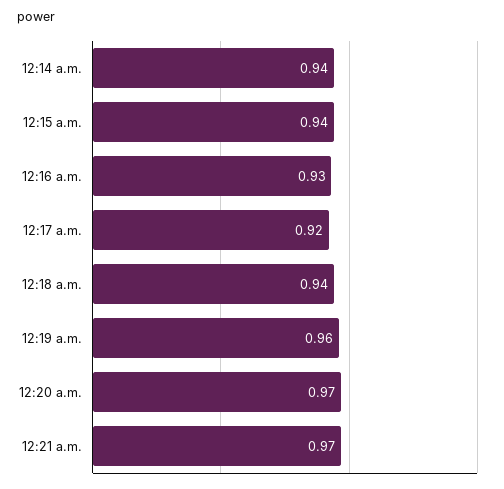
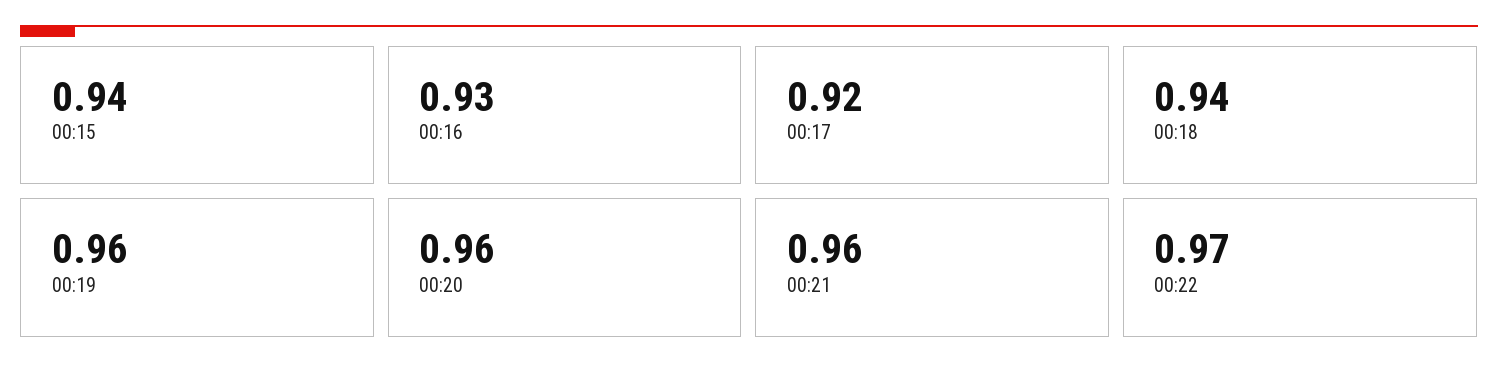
12:14 a.m.: 0.94 -> none
12:20 a.m.: 0.97 -> 0.96
12:21 a.m.: 0.97 -> 0.96
00:22: none -> 0.97

